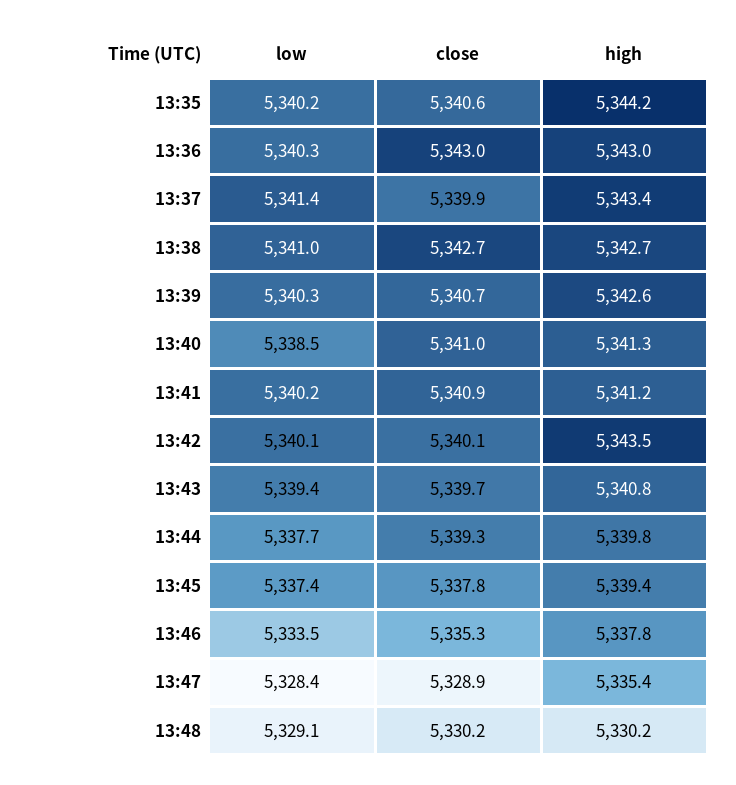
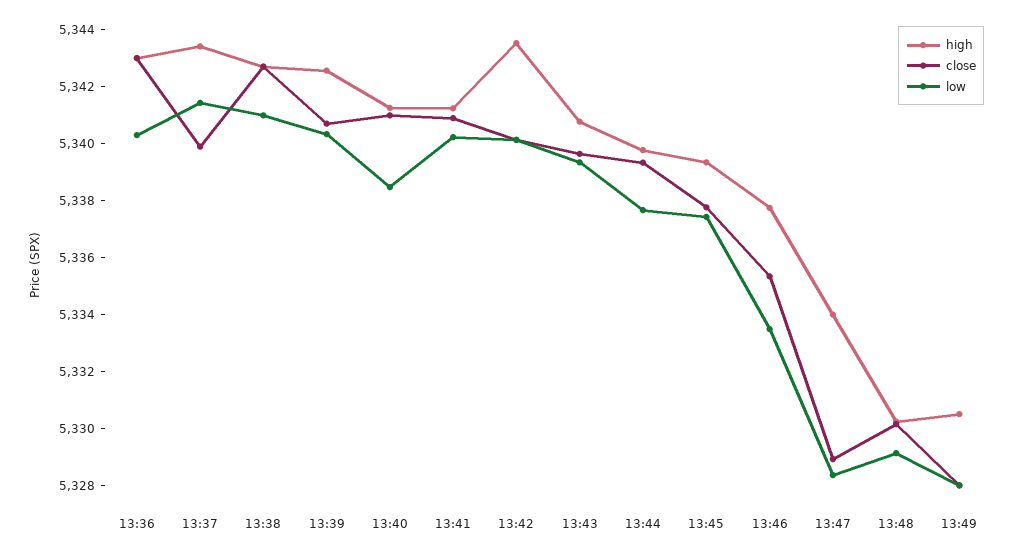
low, 13:35: 5340.2 -> none
close, 13:35: 5340.6 -> none
high, 13:35: 5344.2 -> none
high, 13:47: 5335.4 -> 5334
high, 13:49: none -> 5330.5
close, 13:49: none -> 5328
low, 13:49: none -> 5328

